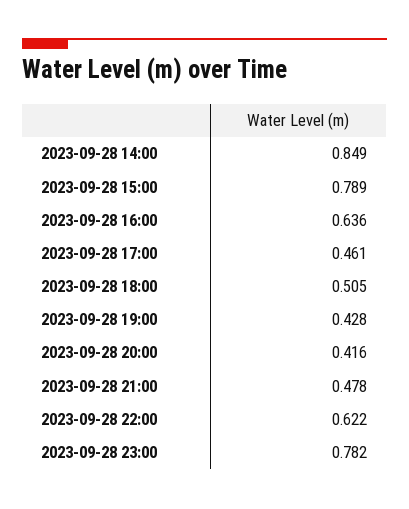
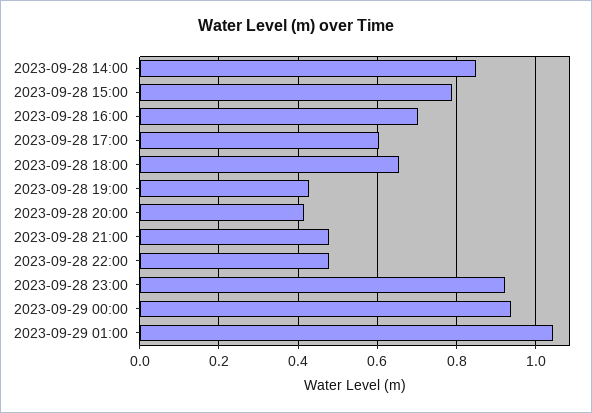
2023-09-28 16:00: 0.636 -> 0.7
2023-09-28 17:00: 0.461 -> 0.6
2023-09-28 18:00: 0.505 -> 0.66
2023-09-28 22:00: 0.622 -> 0.48
2023-09-28 23:00: 0.782 -> 0.92
2023-09-29 00:00: none -> 0.94
2023-09-29 01:00: none -> 1.04

